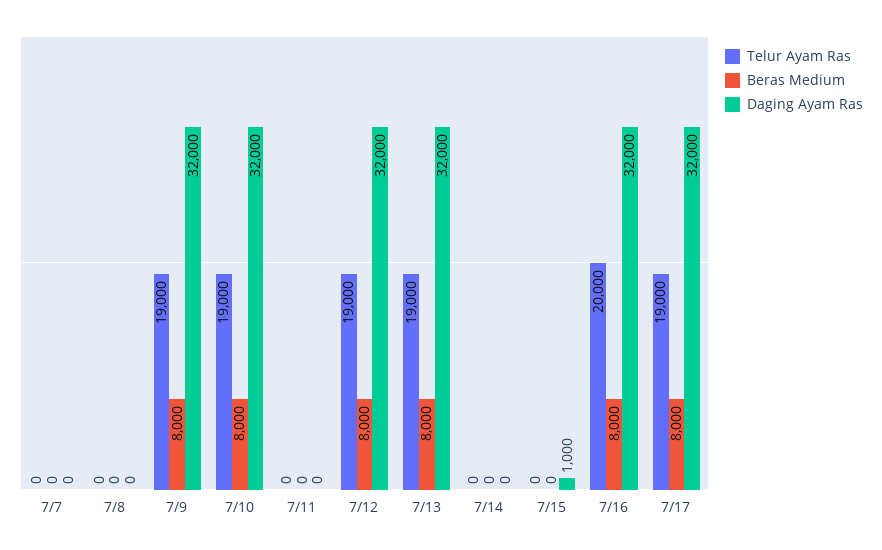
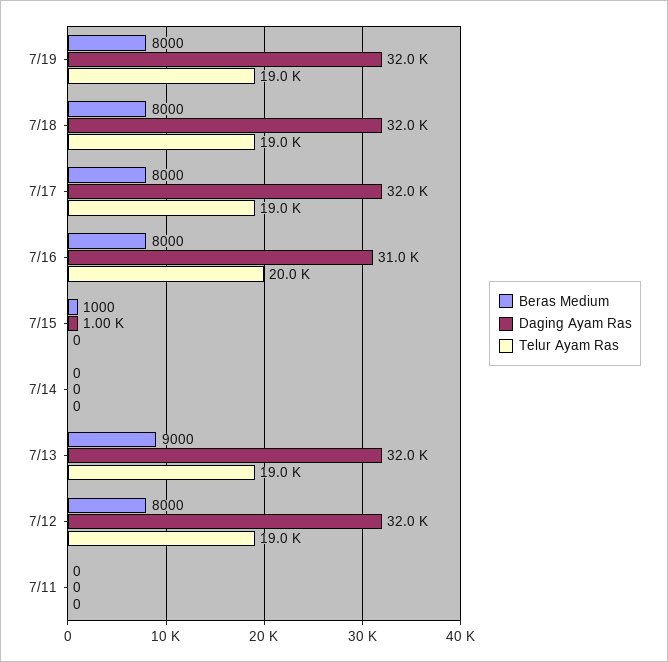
Telur Ayam Ras, 7/7: 0 -> none
Beras Medium, 7/7: 0 -> none
Daging Ayam Ras, 7/7: 0 -> none
Telur Ayam Ras, 7/8: 0 -> none
Beras Medium, 7/8: 0 -> none
Daging Ayam Ras, 7/8: 0 -> none
Telur Ayam Ras, 7/9: 19000 -> none
Beras Medium, 7/9: 8000 -> none
Daging Ayam Ras, 7/9: 32000 -> none
Telur Ayam Ras, 7/10: 19000 -> none
Beras Medium, 7/10: 8000 -> none
Daging Ayam Ras, 7/10: 32000 -> none
Beras Medium, 7/13: 8000 -> 9000
Beras Medium, 7/15: 0 -> 1000
Daging Ayam Ras, 7/16: 32000 -> 31000
Beras Medium, 7/19: none -> 8000
Daging Ayam Ras, 7/19: none -> 32000
Telur Ayam Ras, 7/19: none -> 19000
Beras Medium, 7/18: none -> 8000
Daging Ayam Ras, 7/18: none -> 32000
Telur Ayam Ras, 7/18: none -> 19000

